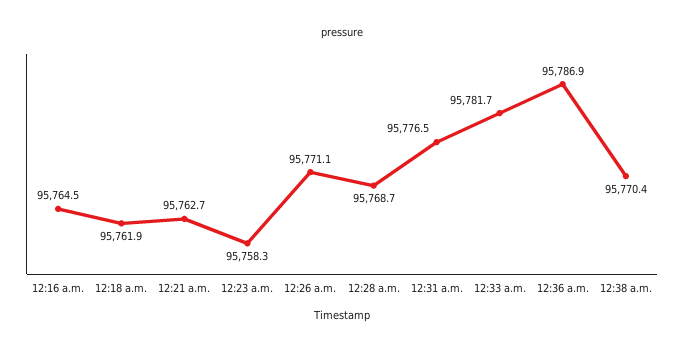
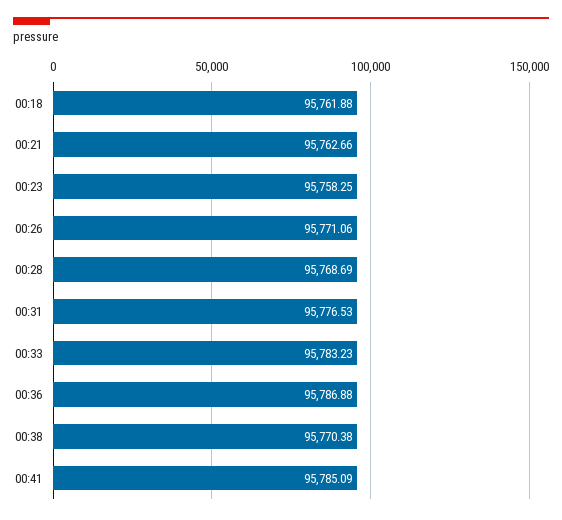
12:16 a.m.: 95764.5 -> none
12:33 a.m.: 95781.7 -> 95783.23
00:41: none -> 95785.09

